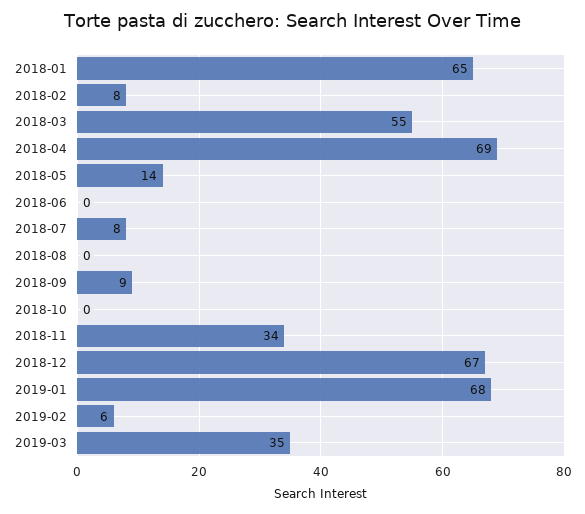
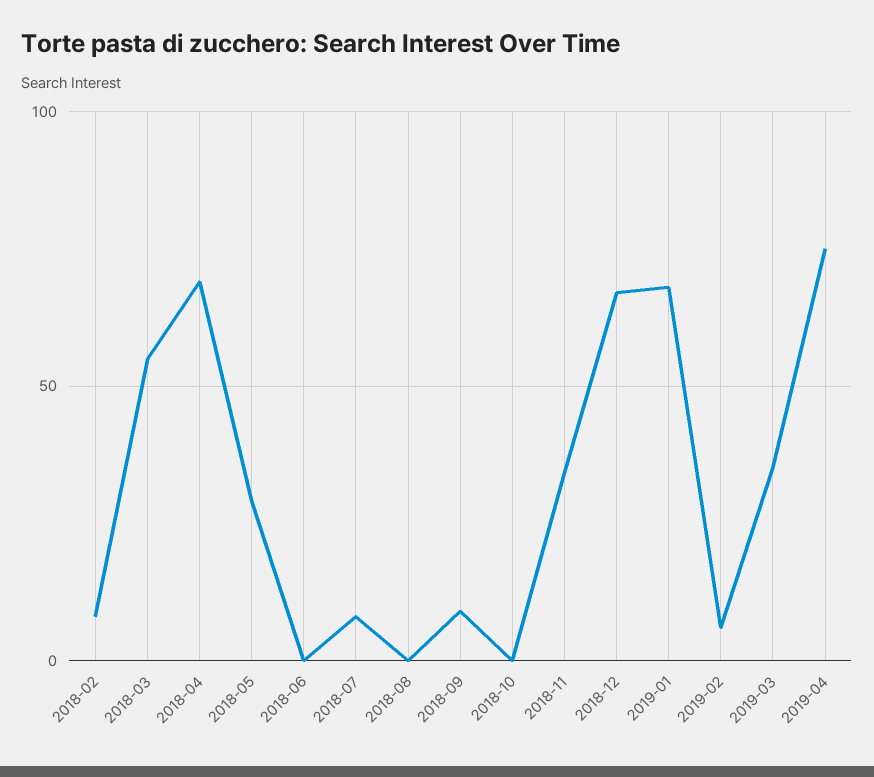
2018-01: 65 -> none
2018-05: 14 -> 30
2019-04: none -> 75

